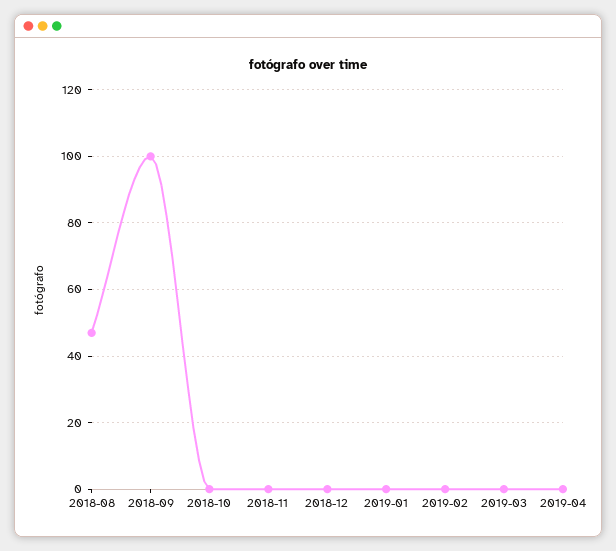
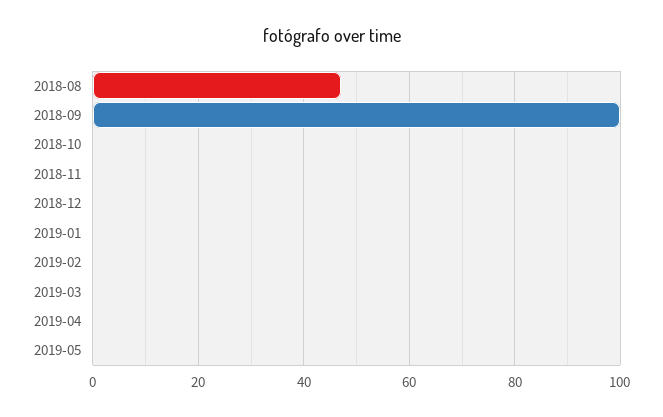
2019-05: none -> 0

